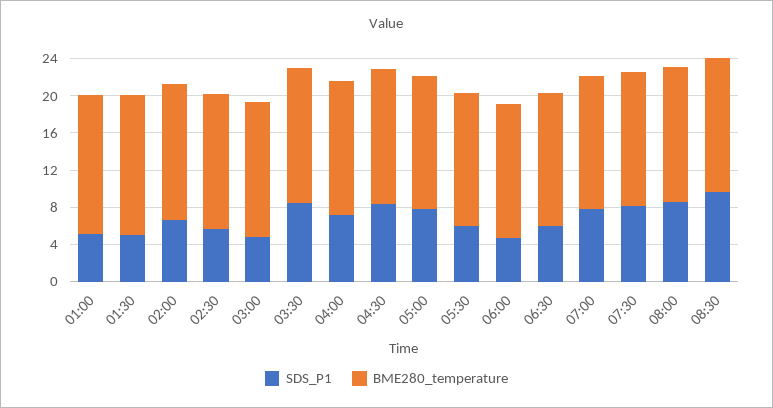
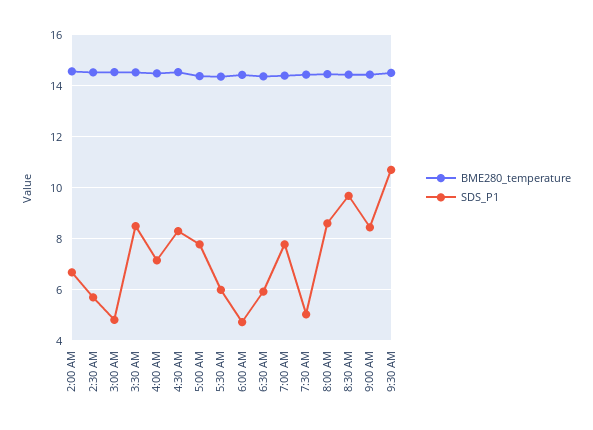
SDS_P1, 01:00: 5 -> none
BME280_temperature, 01:00: 15 -> none
SDS_P1, 01:30: 5 -> none
BME280_temperature, 01:30: 15 -> none
SDS_P1, 07:30: 8 -> 5
BME280_temperature, 9:00 AM: none -> 14.5
SDS_P1, 9:00 AM: none -> 8.5
BME280_temperature, 9:30 AM: none -> 14.5
SDS_P1, 9:30 AM: none -> 10.75

